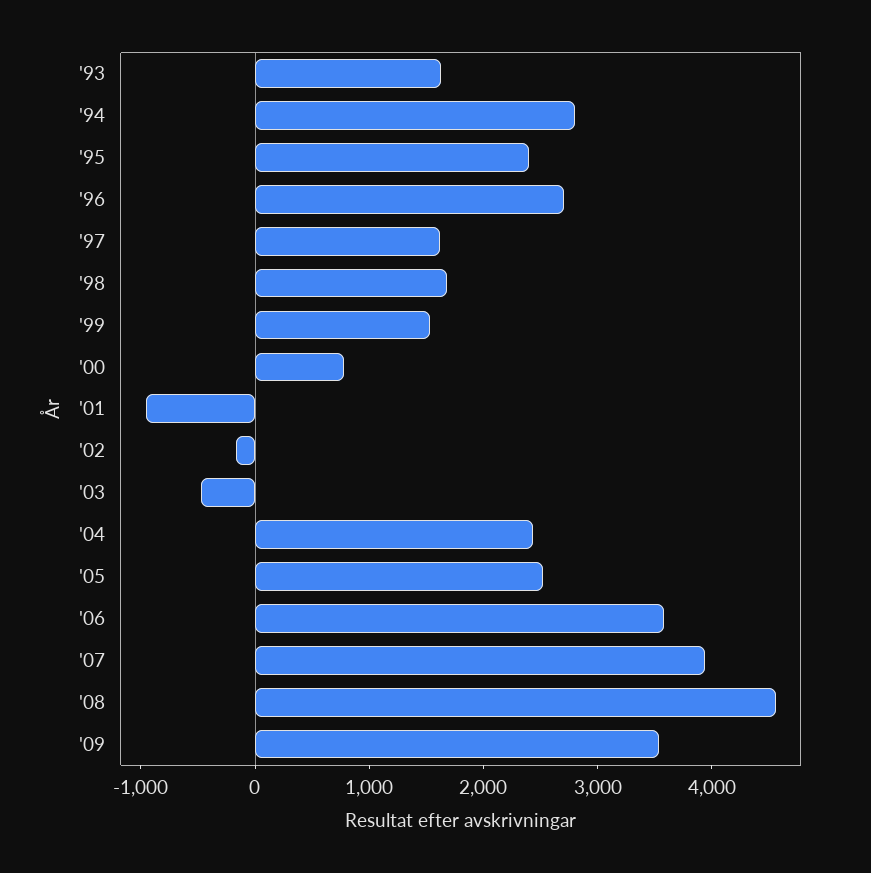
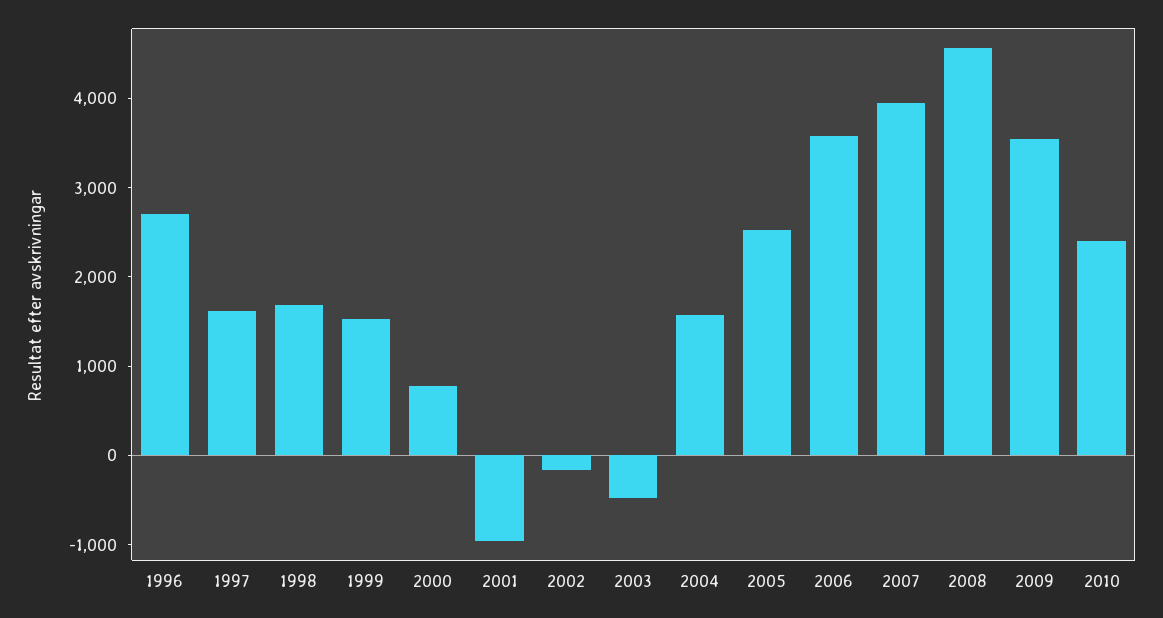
'93: 1600 -> none
'94: 2800 -> none
'95: 2400 -> none
'04: 2400 -> 1600
2010: none -> 2400

